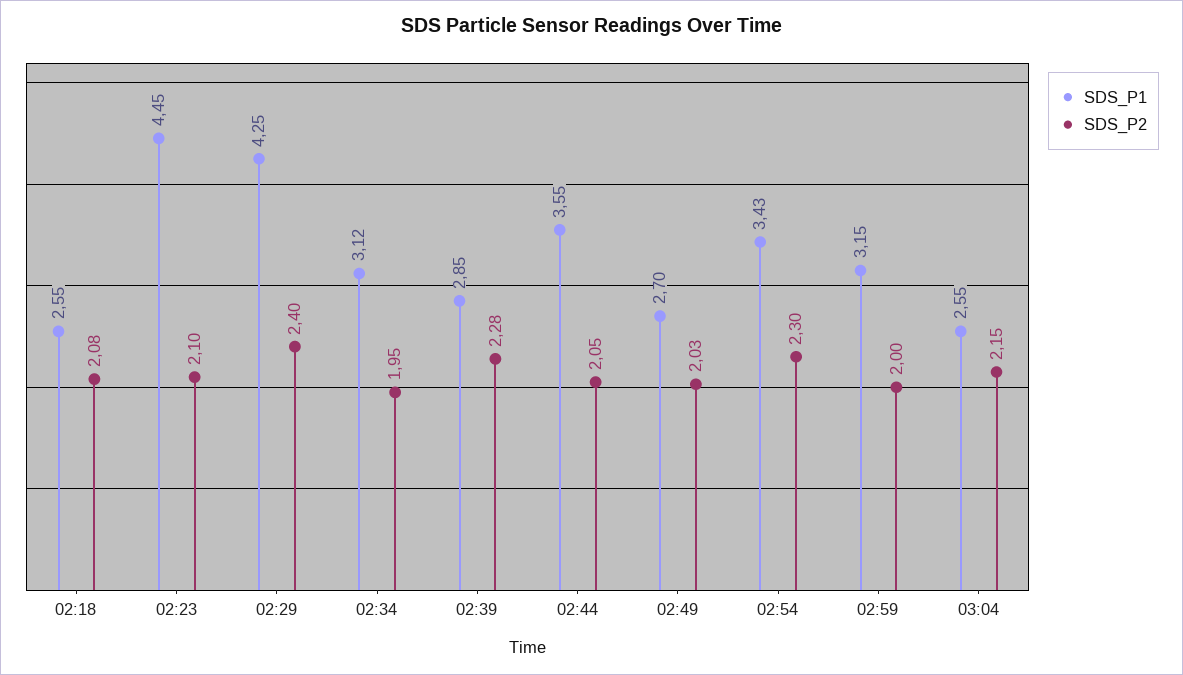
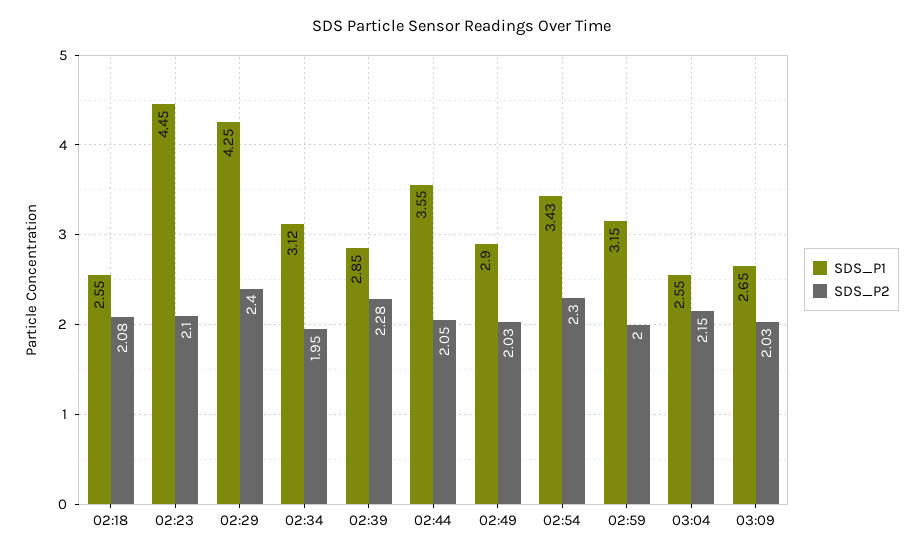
SDS_P1, 02:49: 2.7 -> 2.9
SDS_P1, 03:09: none -> 2.65
SDS_P2, 03:09: none -> 2.03

